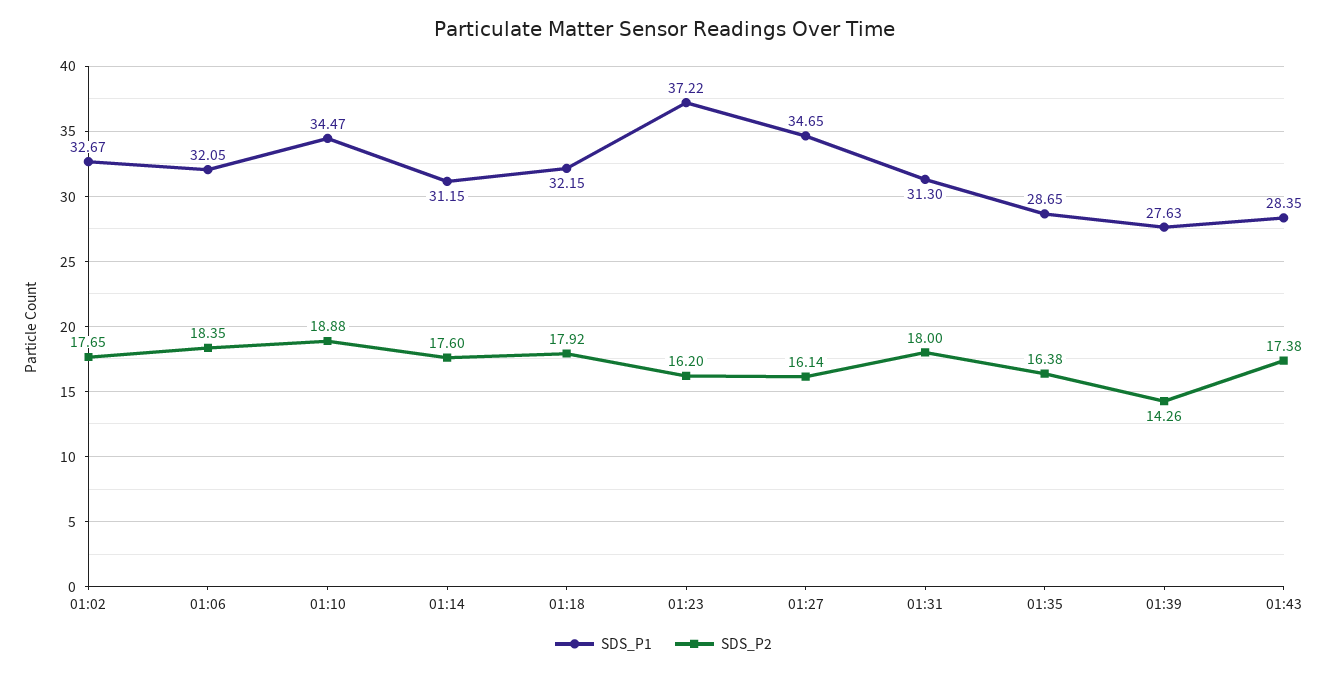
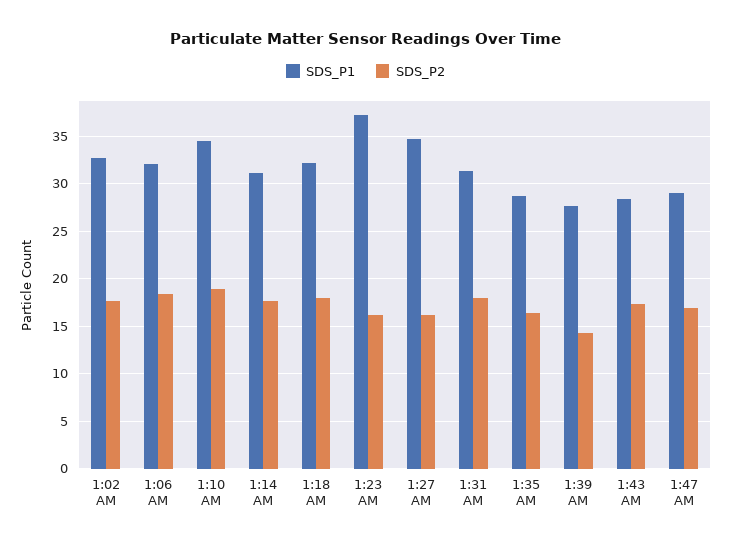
SDS_P1, 1:47 AM: none -> 29
SDS_P2, 1:47 AM: none -> 17

